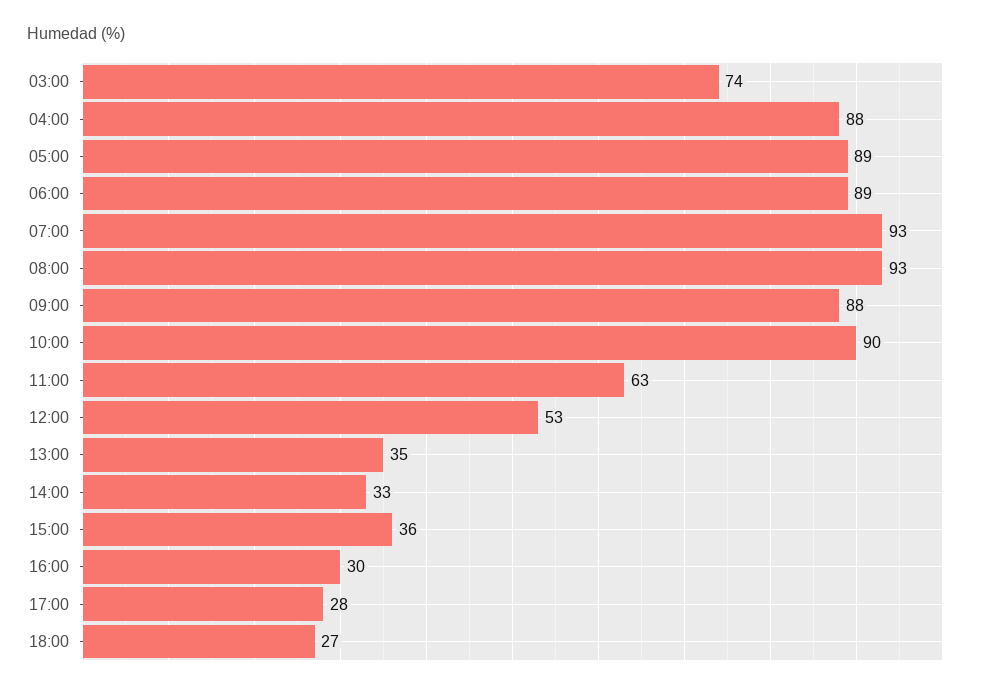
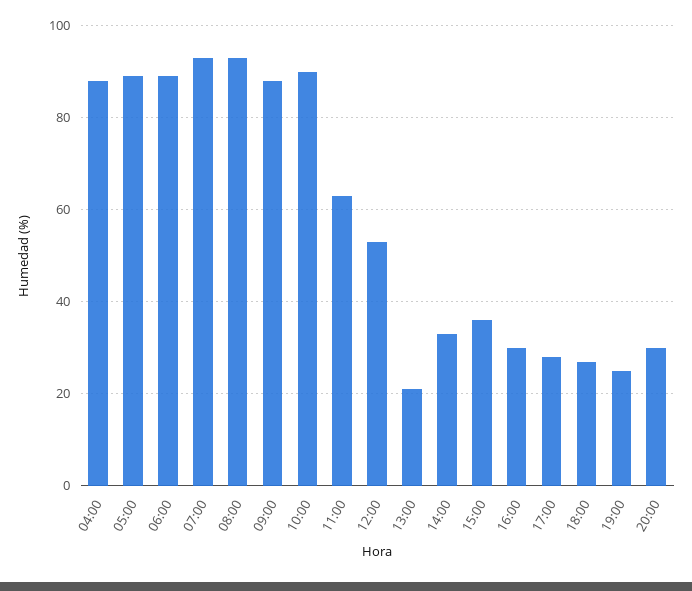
03:00: 74 -> none
13:00: 35 -> 20
19:00: none -> 25
20:00: none -> 30

